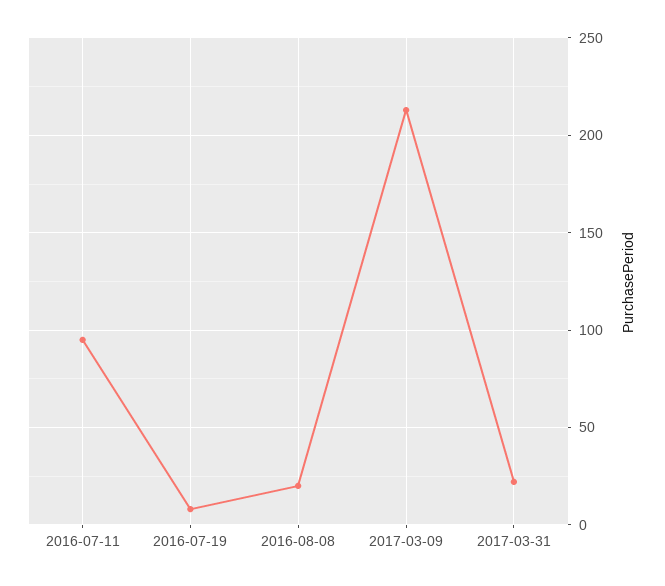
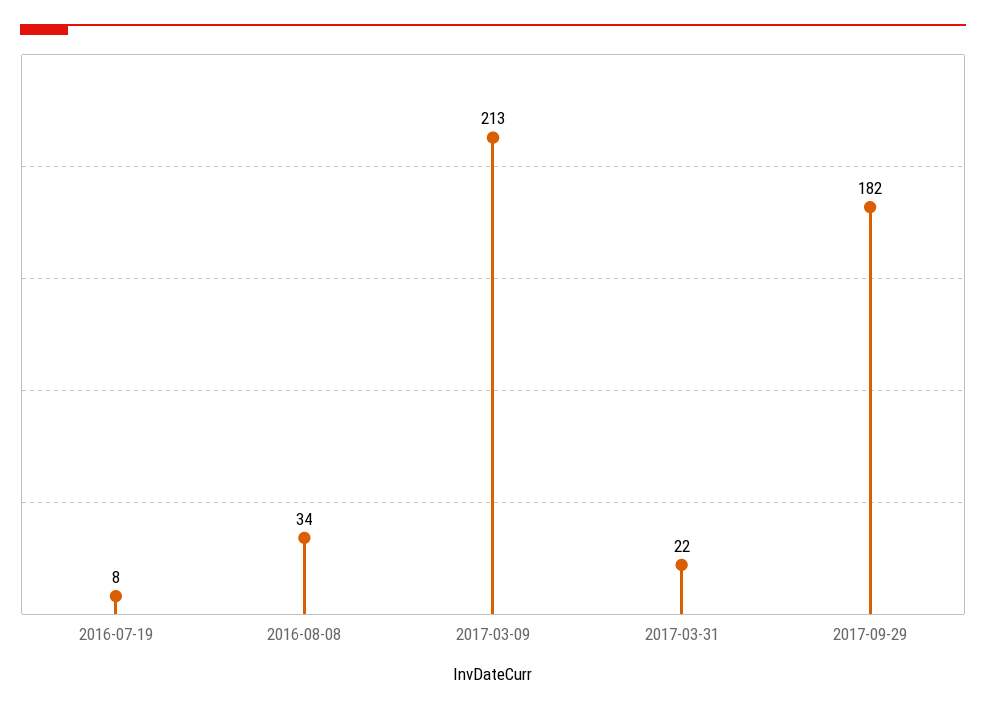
2016-07-11: 95 -> none
2016-08-08: 20 -> 34
2017-09-29: none -> 182

